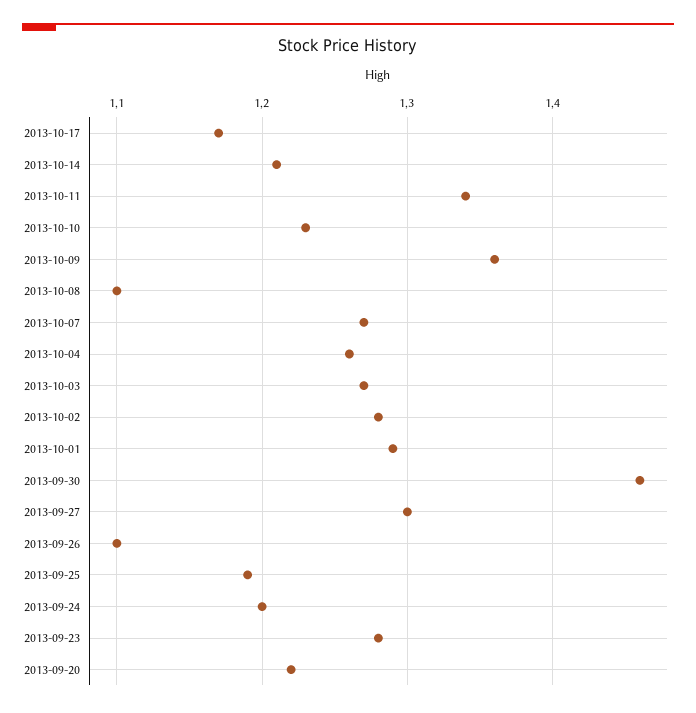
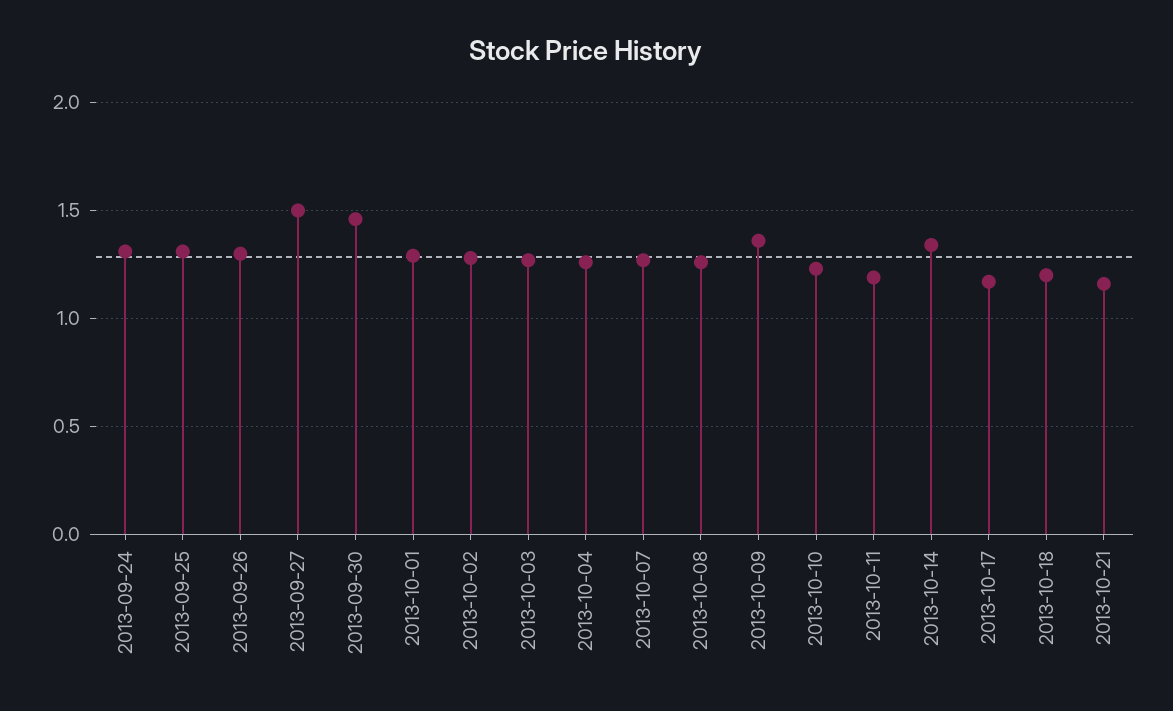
2013-10-14: 1.21 -> 1.35
2013-10-11: 1.34 -> 1.2
2013-10-08: 1.1 -> 1.25
2013-09-27: 1.3 -> 1.5
2013-09-26: 1.1 -> 1.3
2013-09-25: 1.19 -> 1.3
2013-09-24: 1.2 -> 1.3
2013-09-23: 1.28 -> none
2013-09-20: 1.22 -> none
2013-10-18: none -> 1.2
2013-10-21: none -> 1.15

